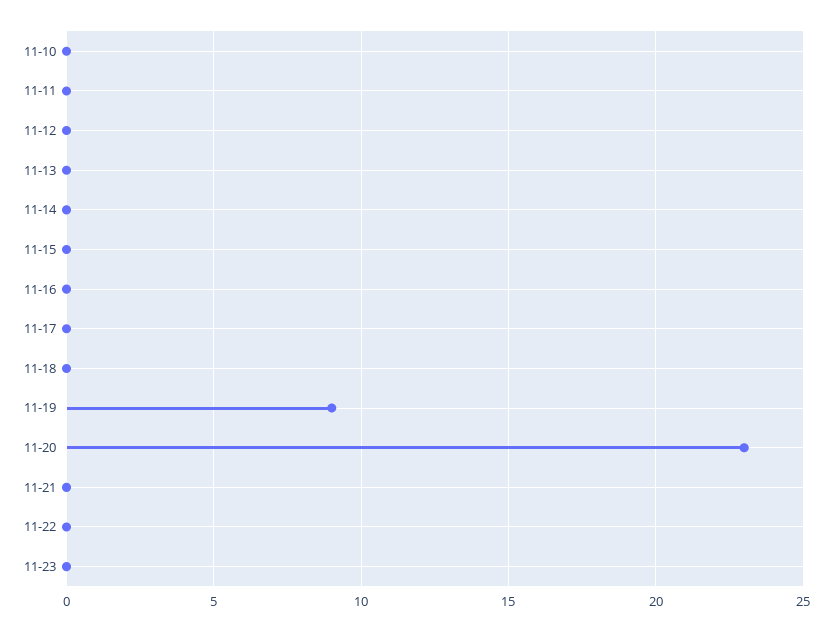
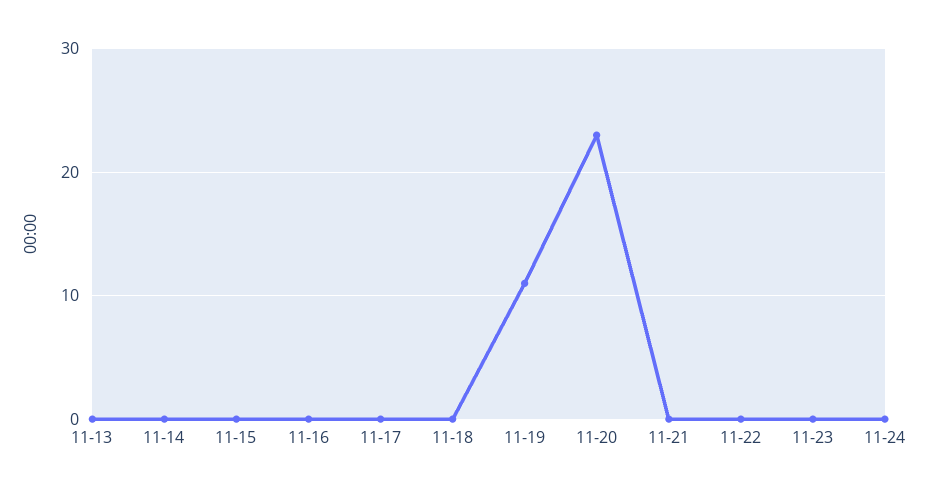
11-10: 0 -> none
11-11: 0 -> none
11-12: 0 -> none
11-19: 9 -> 11
11-24: none -> 0

